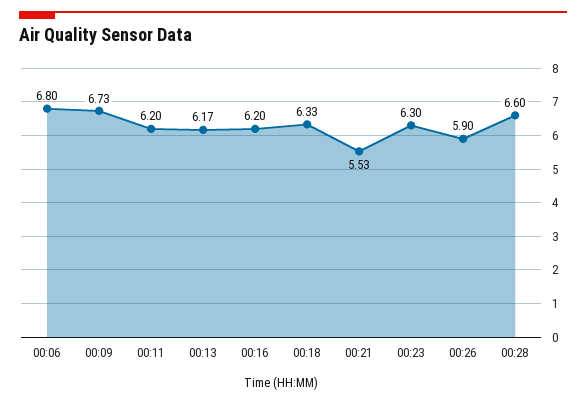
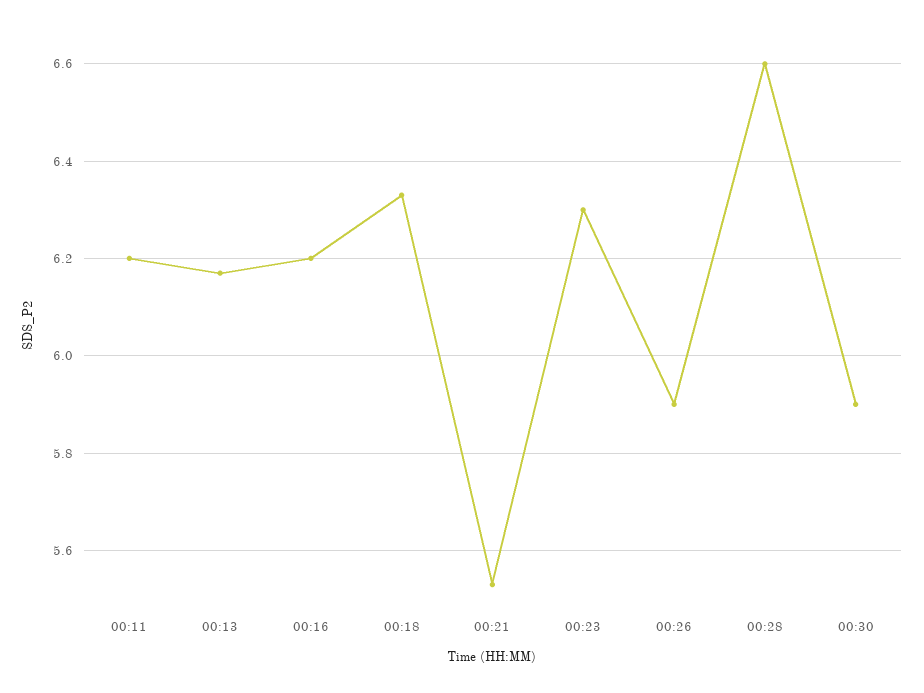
00:06: 6.8 -> none
00:09: 6.73 -> none
00:30: none -> 5.9

